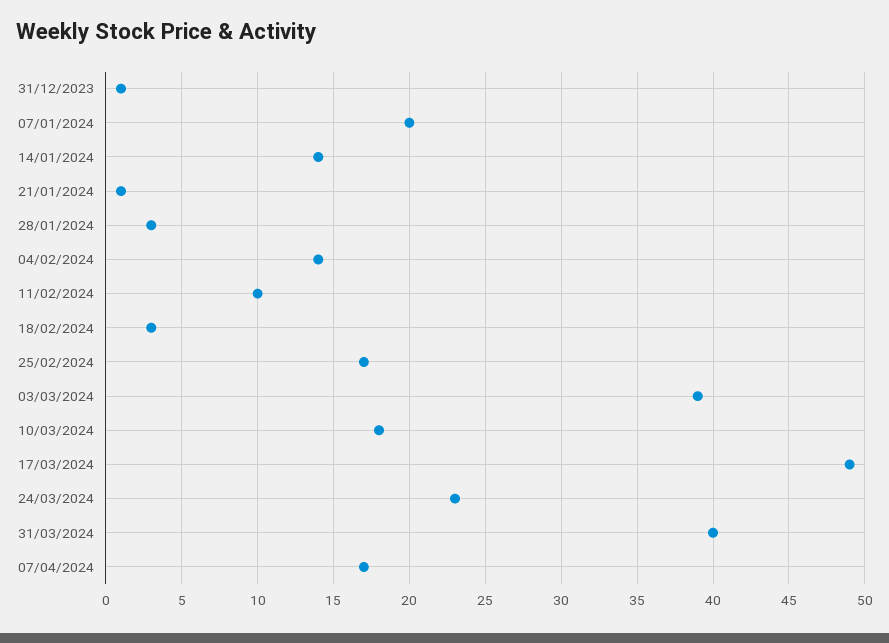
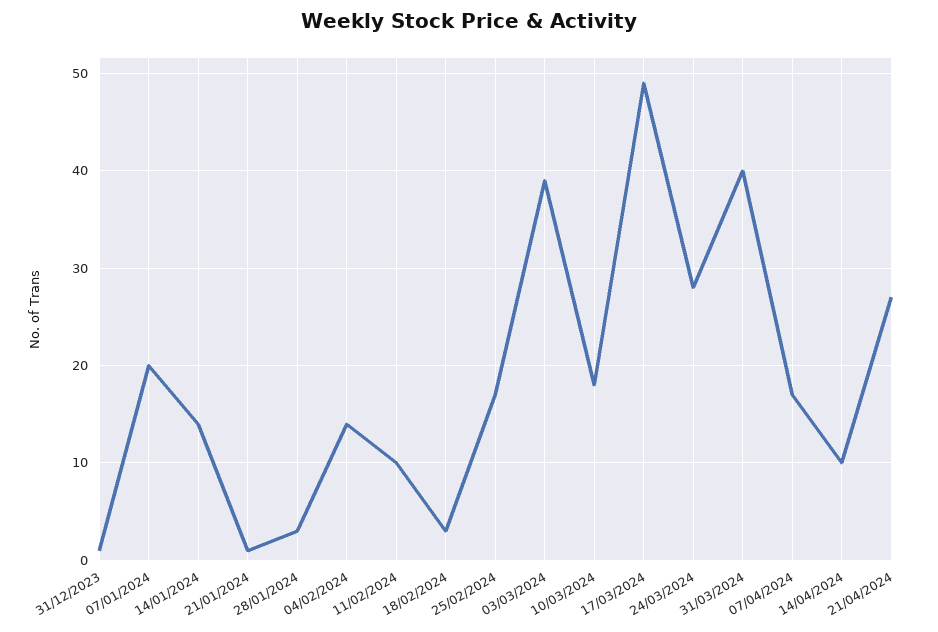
24/03/2024: 23 -> 28
14/04/2024: none -> 10
21/04/2024: none -> 27

